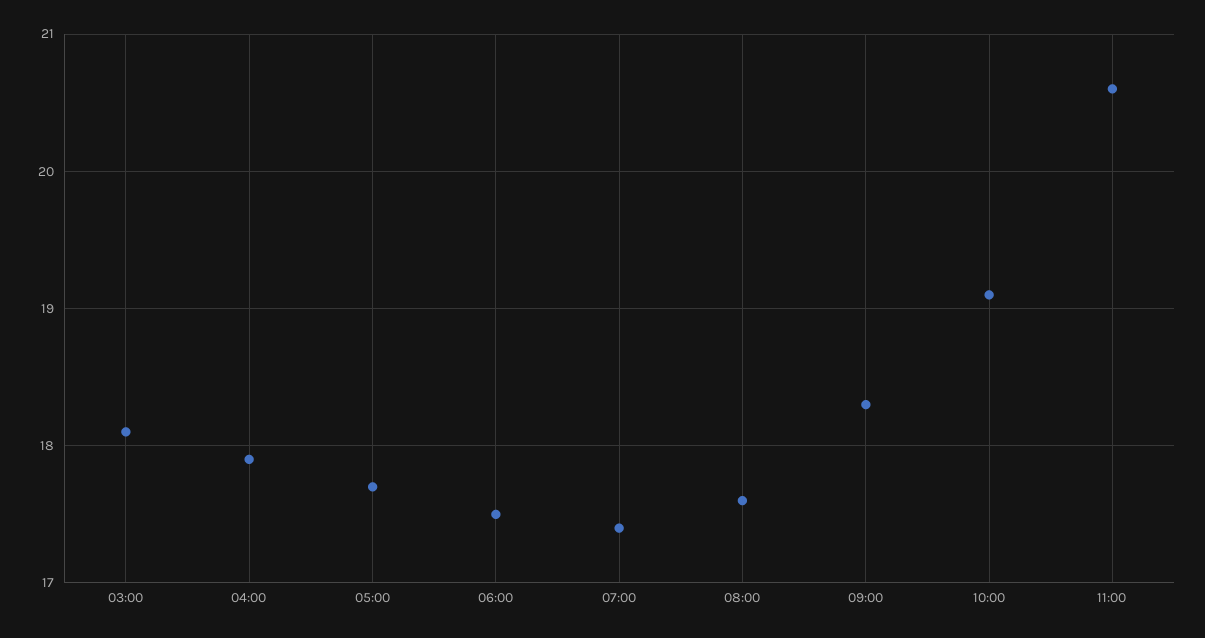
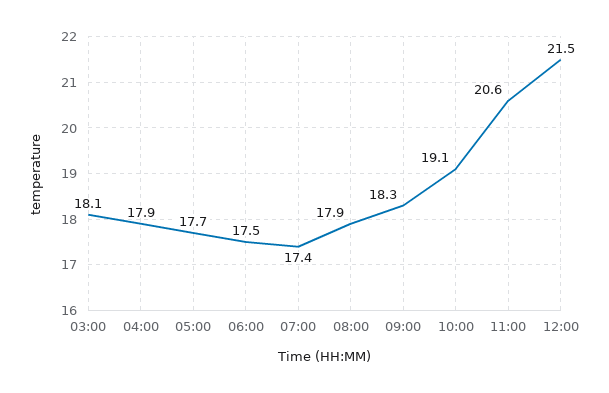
08:00: 17.6 -> 17.9
12:00: none -> 21.5

